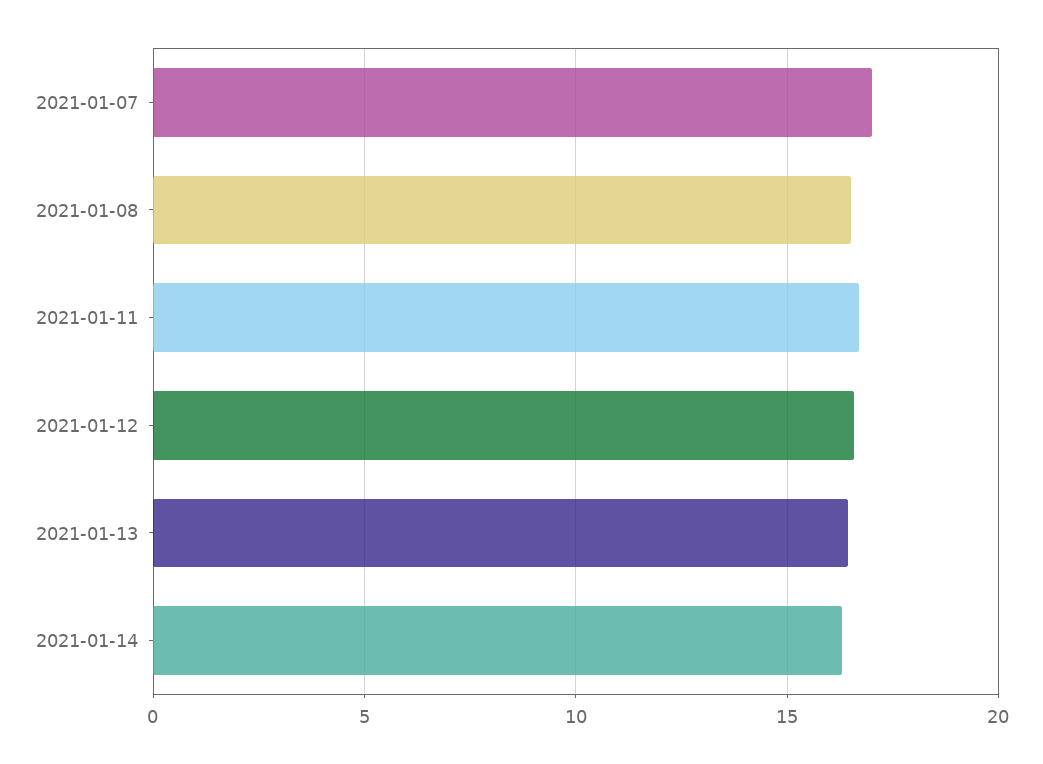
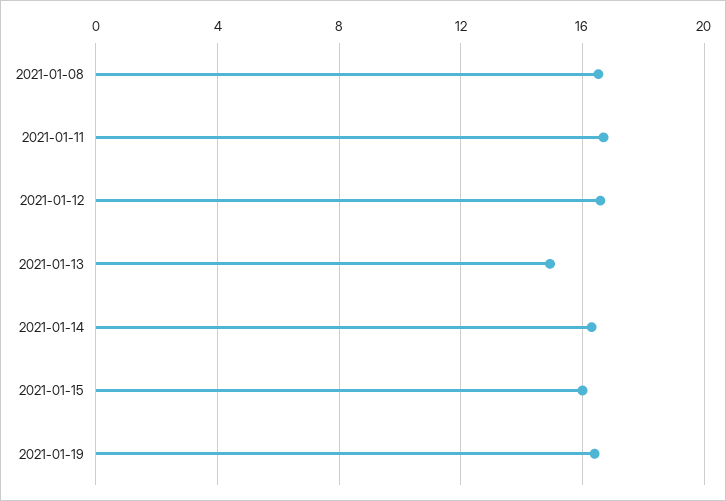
2021-01-07: 17 -> none
2021-01-13: 16.5 -> 15
2021-01-15: none -> 16
2021-01-19: none -> 16.5

